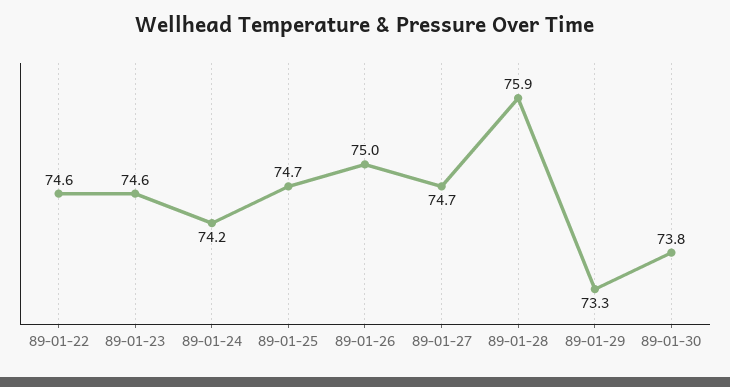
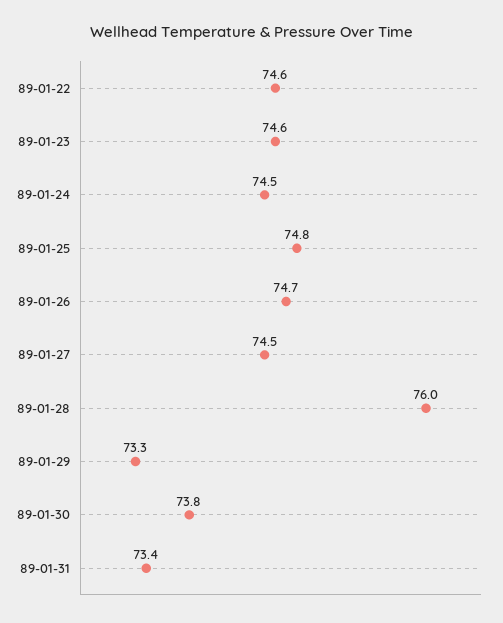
89-01-24: 74.2 -> 74.5
89-01-25: 74.7 -> 74.8
89-01-26: 75 -> 74.7
89-01-27: 74.7 -> 74.5
89-01-28: 75.9 -> 76
89-01-31: none -> 73.4

